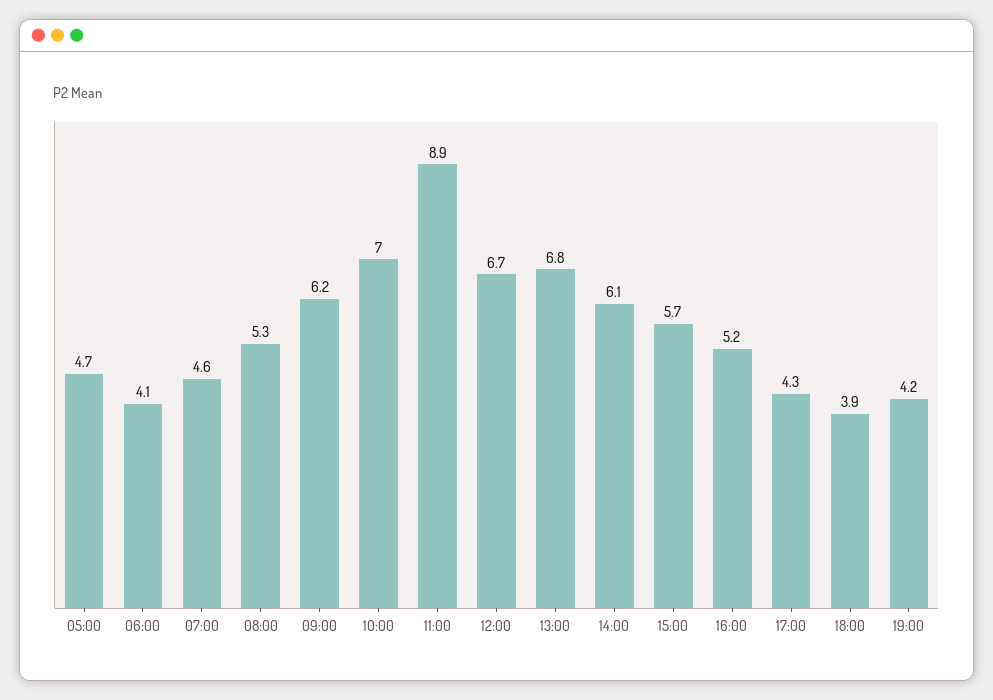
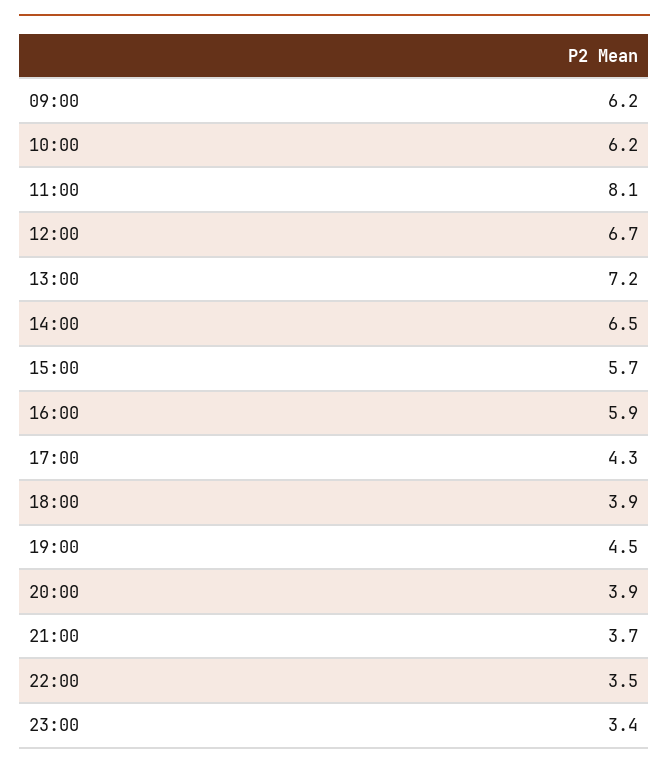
05:00: 4.7 -> none
06:00: 4.1 -> none
07:00: 4.6 -> none
08:00: 5.3 -> none
10:00: 7 -> 6.2
11:00: 8.9 -> 8.1
13:00: 6.8 -> 7.2
14:00: 6.1 -> 6.5
16:00: 5.2 -> 5.9
19:00: 4.2 -> 4.5
20:00: none -> 3.9
21:00: none -> 3.7
22:00: none -> 3.5
23:00: none -> 3.4

